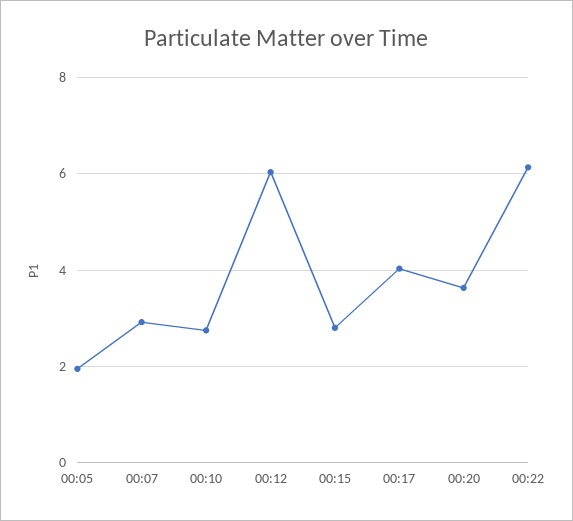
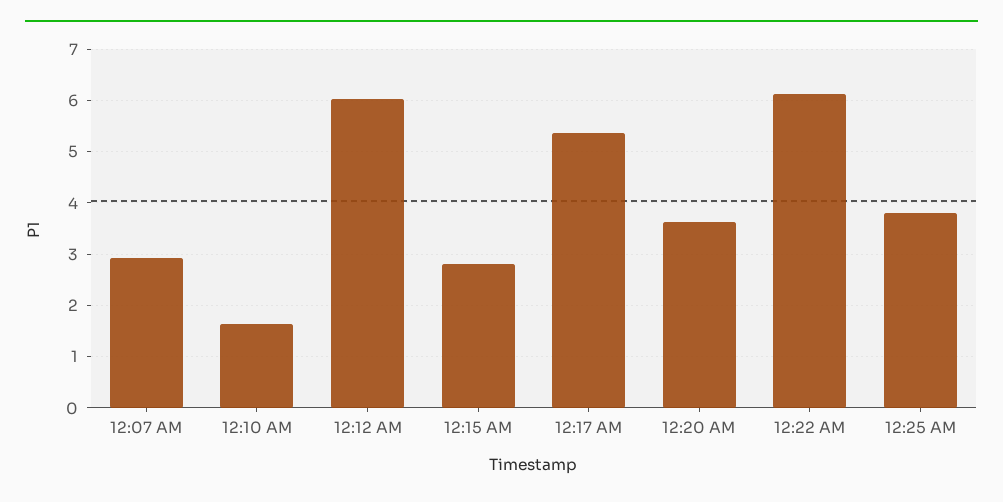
00:05: 2 -> none
00:10: 2.8 -> 1.6
00:17: 4 -> 5.4
12:25 AM: none -> 3.8

